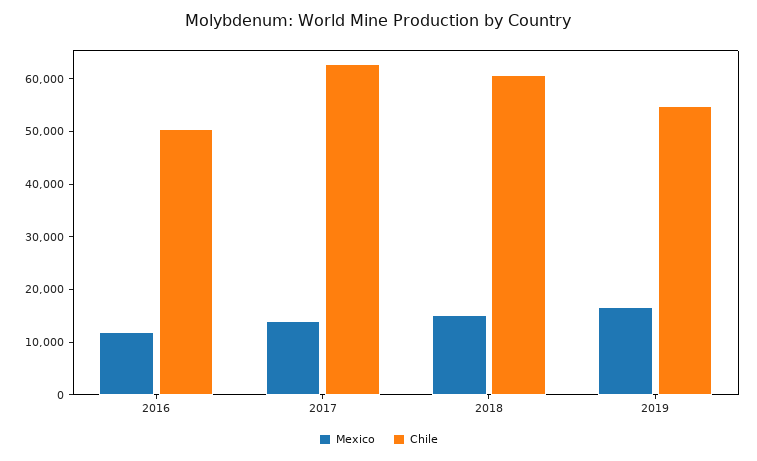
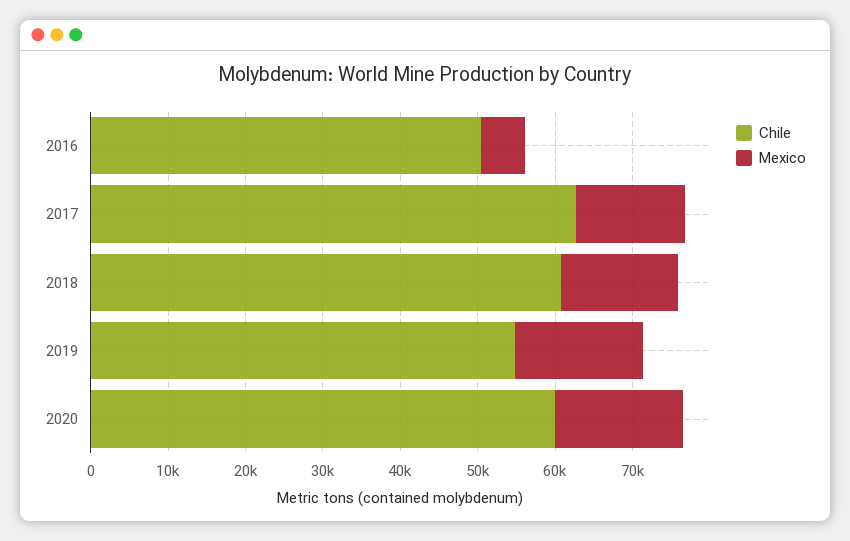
Mexico, 2016: 12000 -> 6000
Chile, 2020: none -> 60000
Mexico, 2020: none -> 16000

